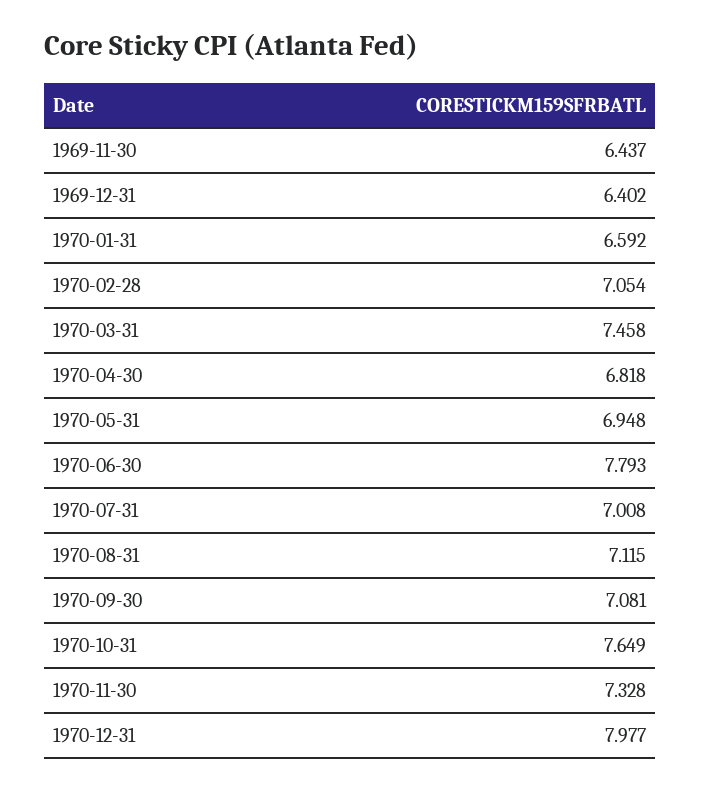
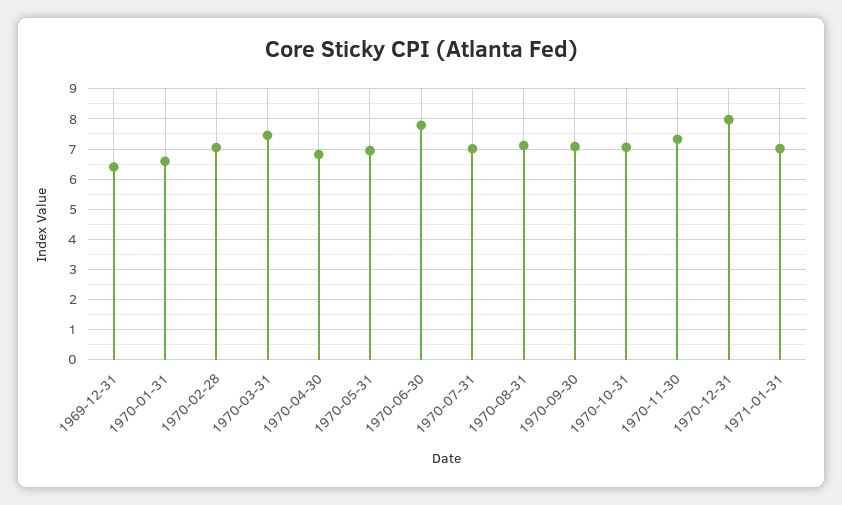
1969-11-30: 6.437 -> none
1970-10-31: 7.649 -> 7
1971-01-31: none -> 7

